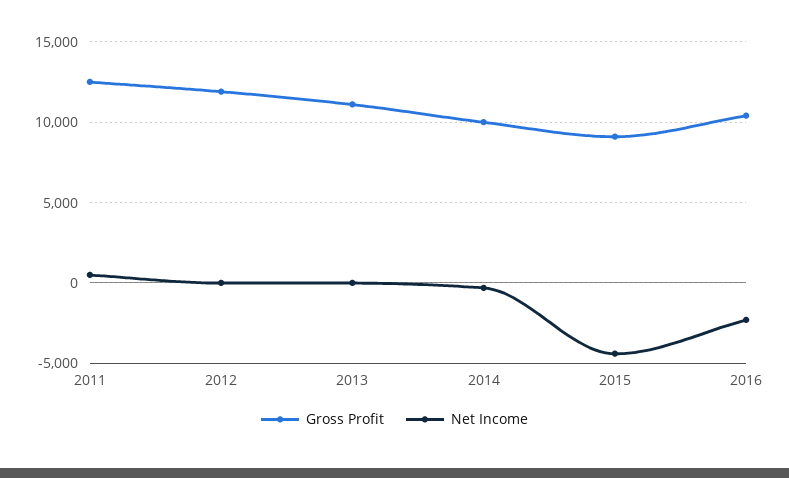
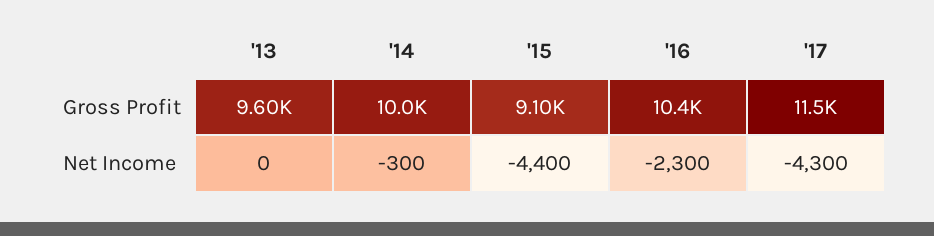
Gross Profit, 2011: 12500 -> none
Net Income, 2011: 500 -> none
Gross Profit, 2012: 12000 -> none
Net Income, 2012: 0 -> none
Gross Profit, 2013: 11000 -> 9600
Gross Profit, '17: none -> 11500
Net Income, '17: none -> -4300

